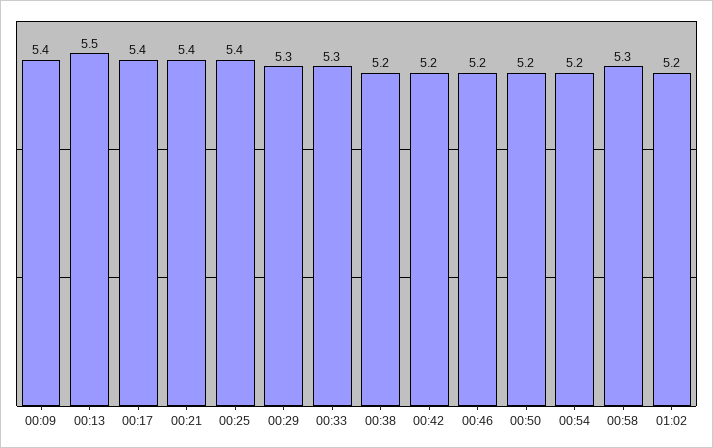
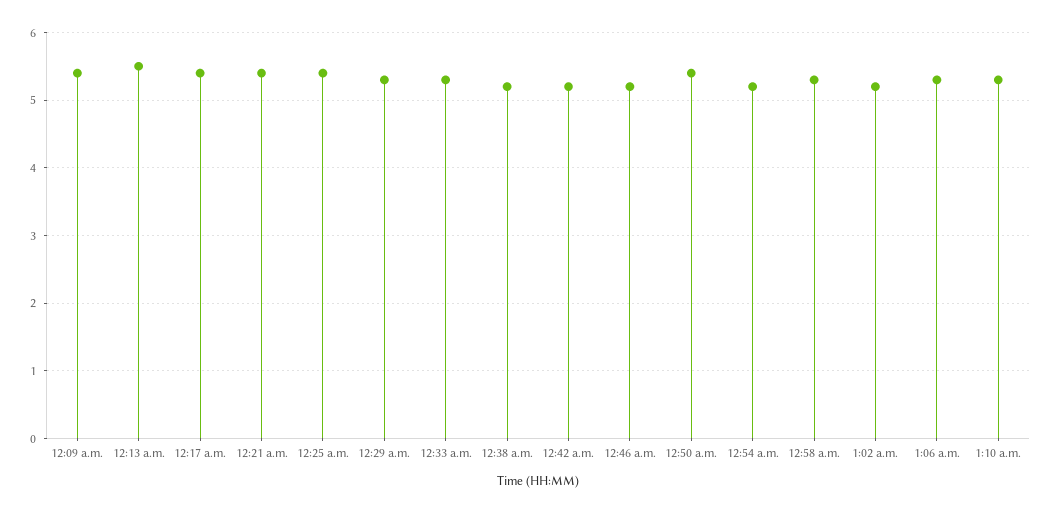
00:50: 5.2 -> 5.4
1:06 a.m.: none -> 5.3
1:10 a.m.: none -> 5.3

